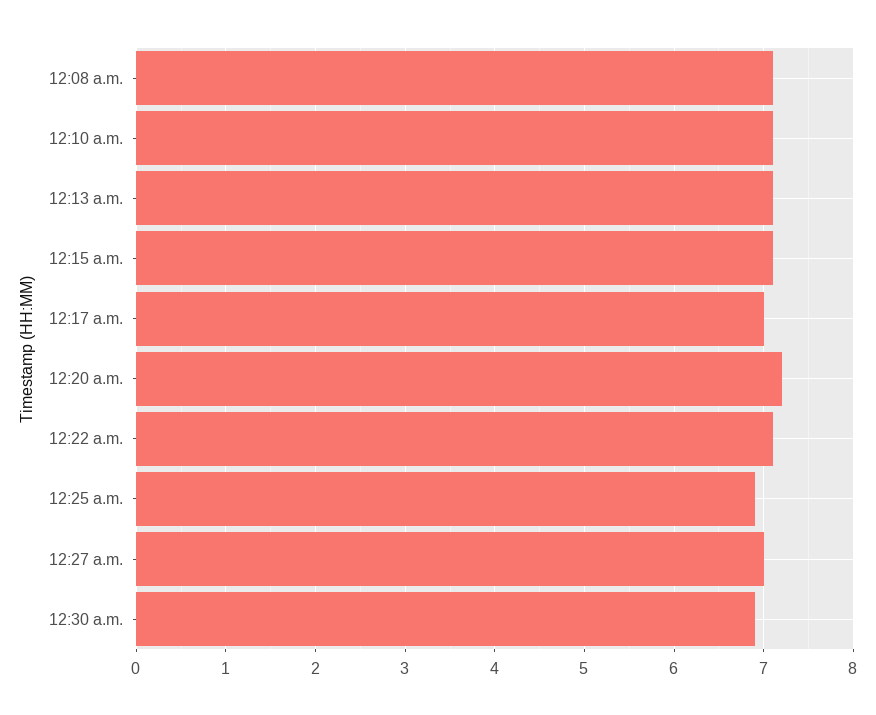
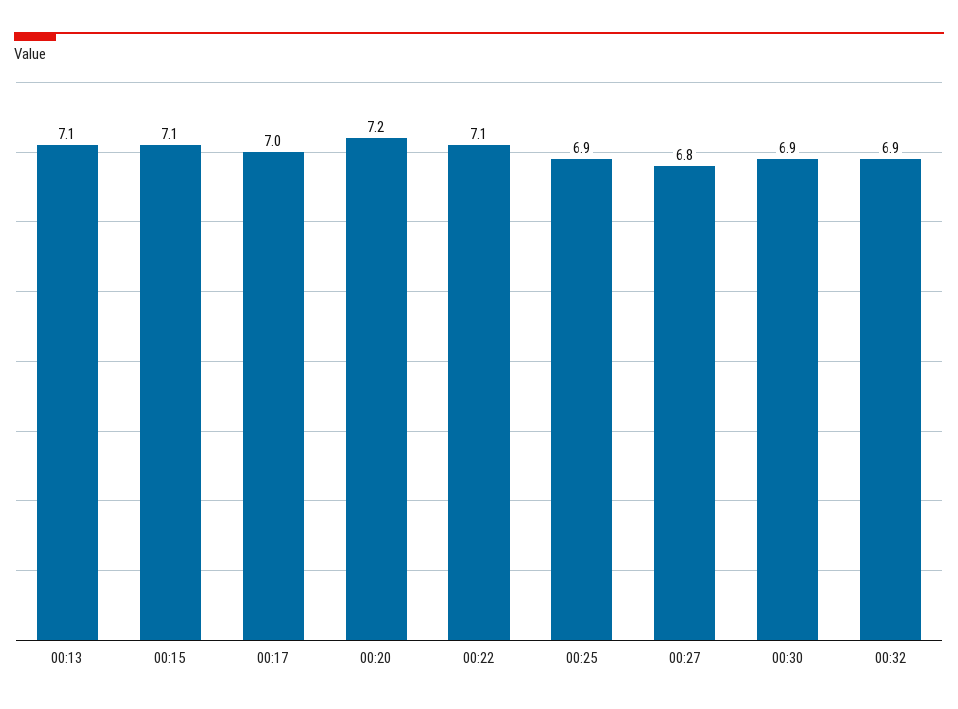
12:08 a.m.: 7.1 -> none
12:10 a.m.: 7.1 -> none
12:27 a.m.: 7 -> 6.8
00:32: none -> 6.9

